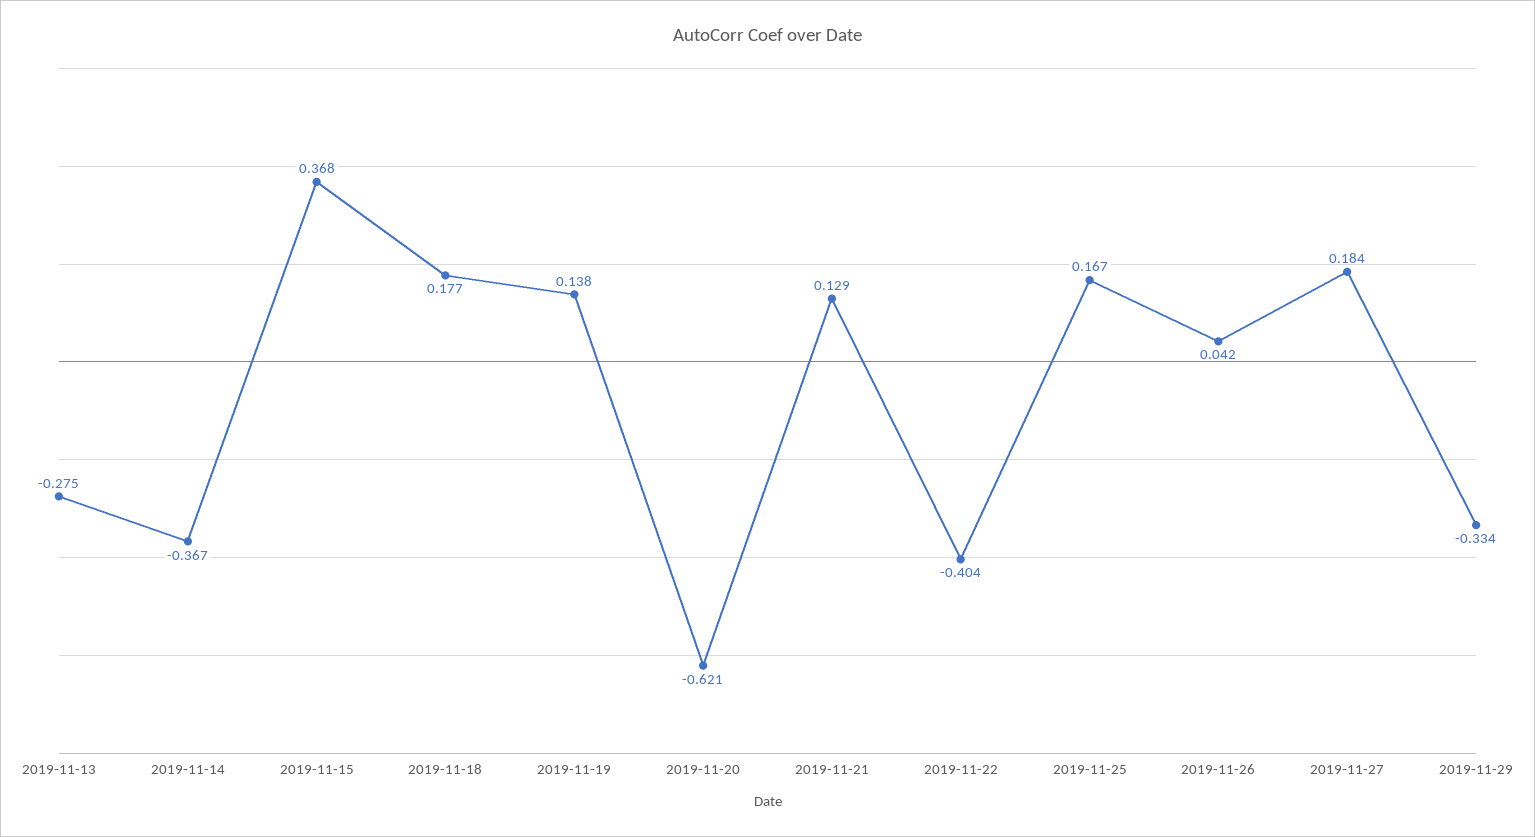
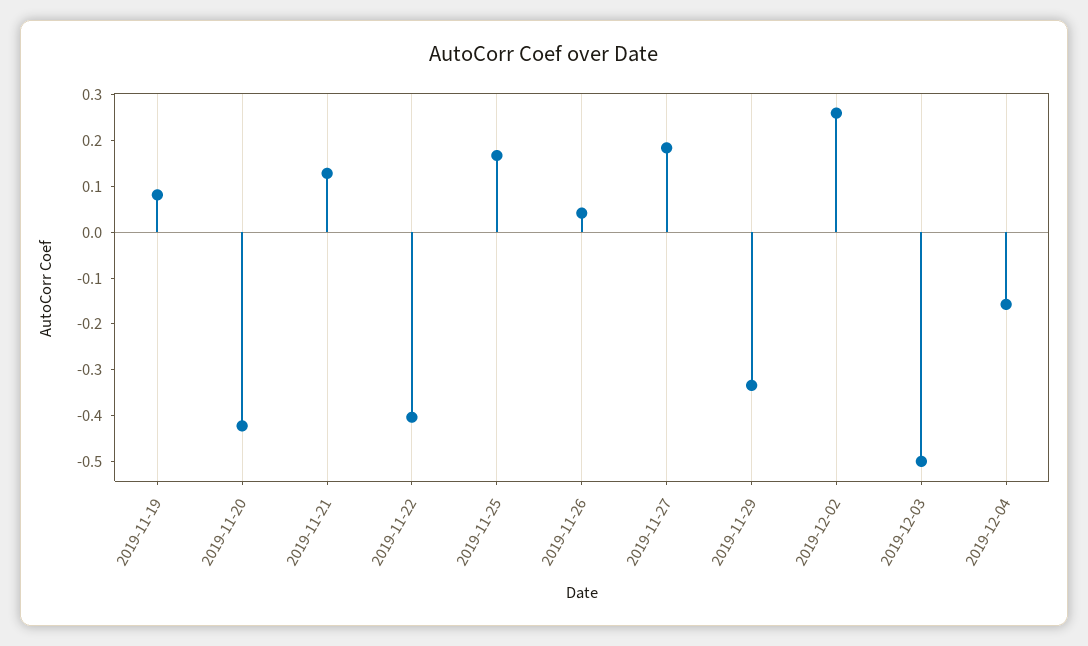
2019-11-13: -0.275 -> none
2019-11-14: -0.367 -> none
2019-11-15: 0.368 -> none
2019-11-18: 0.177 -> none
2019-11-19: 0.138 -> 0.08
2019-11-20: -0.621 -> -0.42
2019-12-02: none -> 0.26
2019-12-03: none -> -0.5
2019-12-04: none -> -0.16

